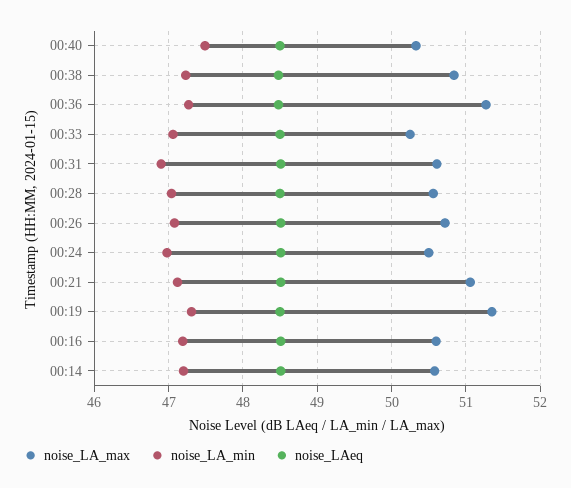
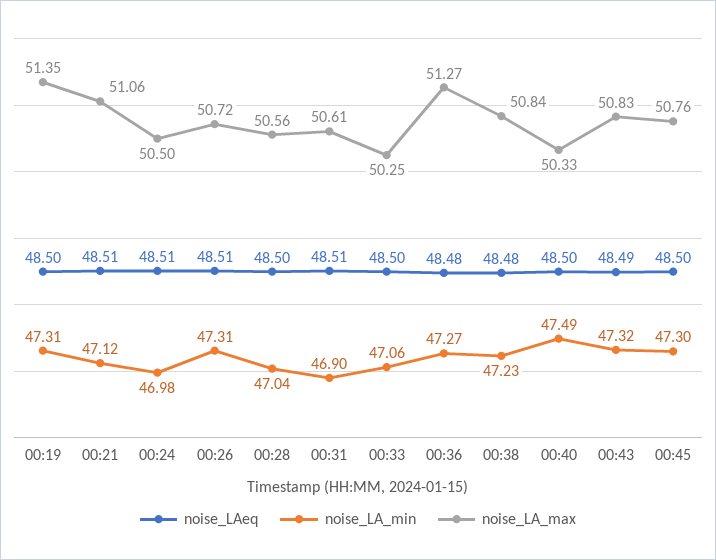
noise_LA_min, 00:26: 47.1 -> 47.31
noise_LA_max, 00:16: 50.6 -> none
noise_LA_min, 00:16: 47.2 -> none
noise_LAeq, 00:16: 48.5 -> none
noise_LA_max, 00:14: 50.6 -> none
noise_LA_min, 00:14: 47.2 -> none
noise_LAeq, 00:14: 48.5 -> none
noise_LAeq, 00:43: none -> 48.49
noise_LA_min, 00:43: none -> 47.32
noise_LA_max, 00:43: none -> 50.83
noise_LAeq, 00:45: none -> 48.5
noise_LA_min, 00:45: none -> 47.3
noise_LA_max, 00:45: none -> 50.76

